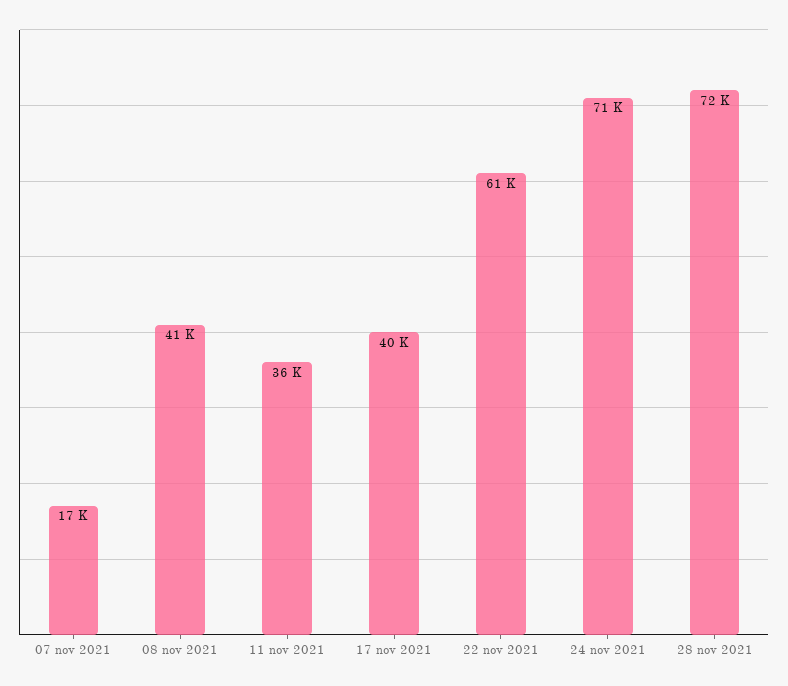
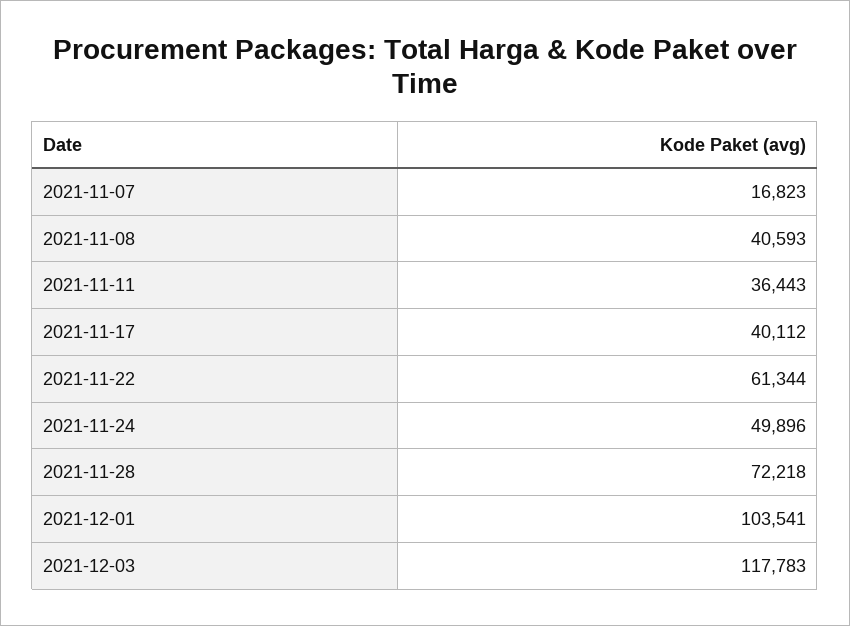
24 nov 2021: 71000 -> 49896
2021-12-01: none -> 103541
2021-12-03: none -> 117783

